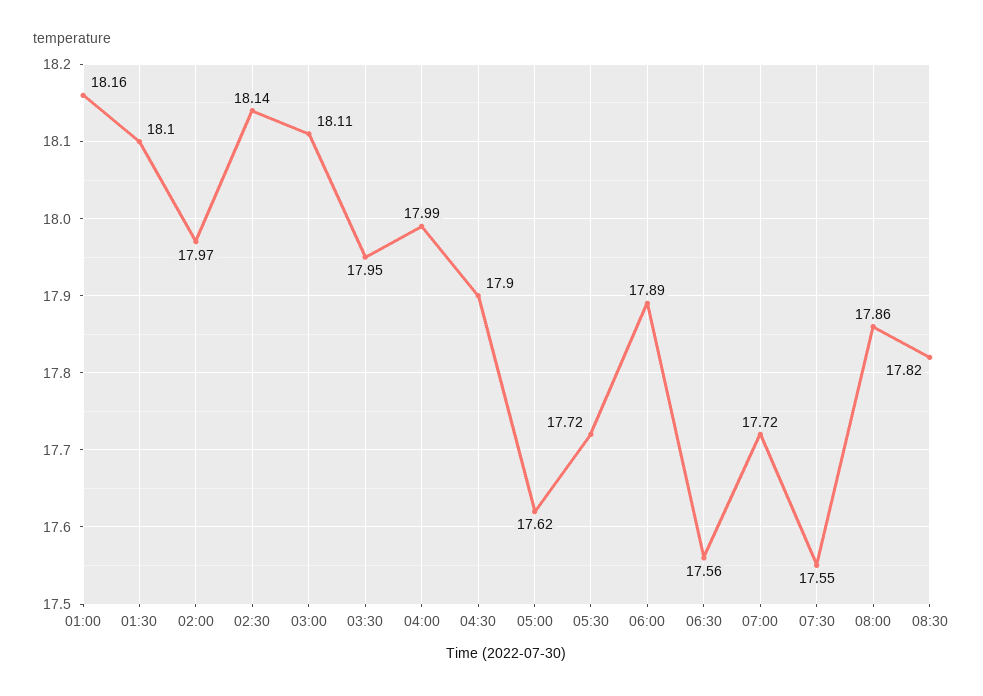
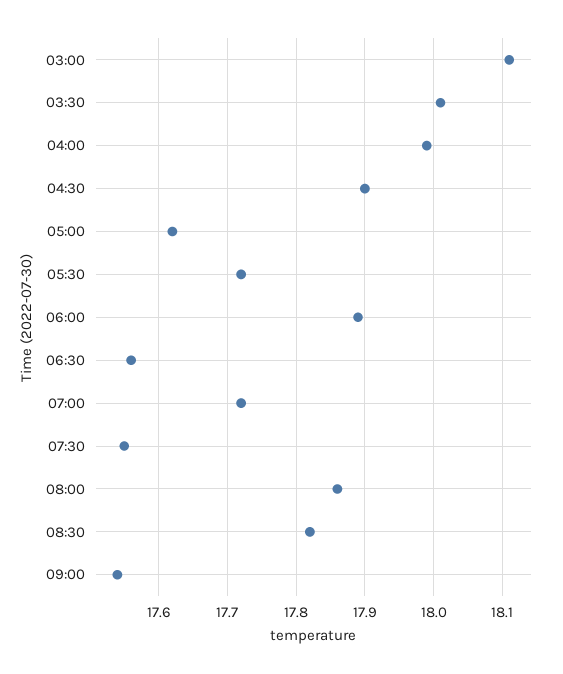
01:00: 18.16 -> none
01:30: 18.1 -> none
02:00: 17.97 -> none
02:30: 18.14 -> none
03:30: 17.95 -> 18.01
09:00: none -> 17.54

